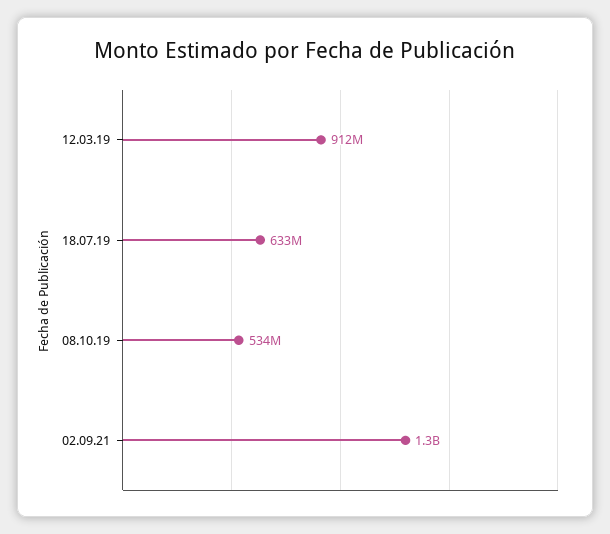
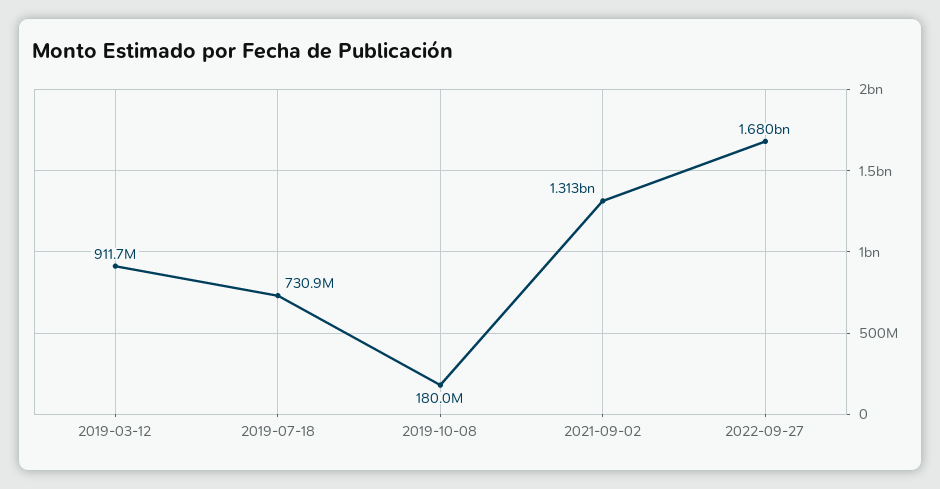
18.07.19: 633000000 -> 730900000
08.10.19: 534000000 -> 180000000
2022-09-27: none -> 1680000000

